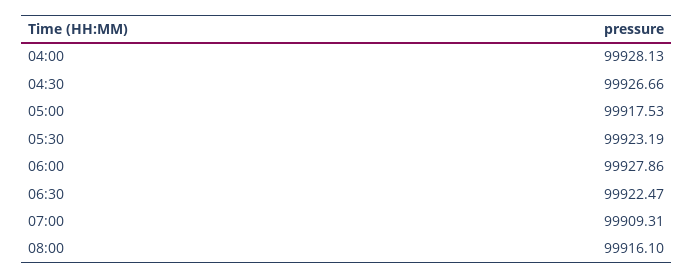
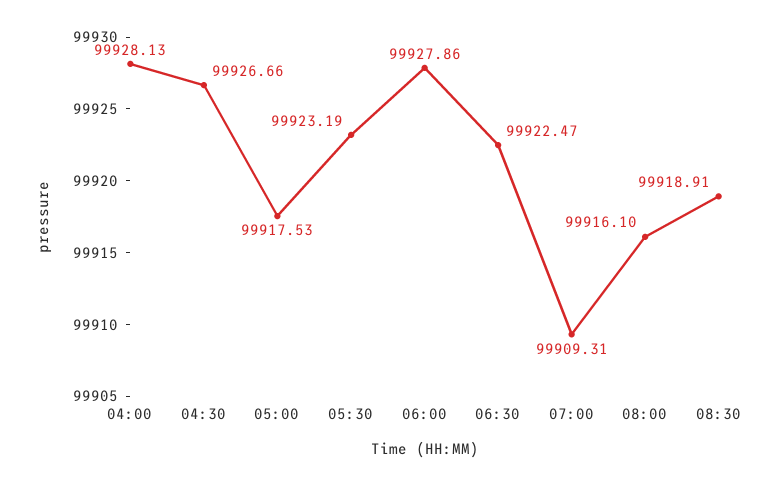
08:30: none -> 99918.91

